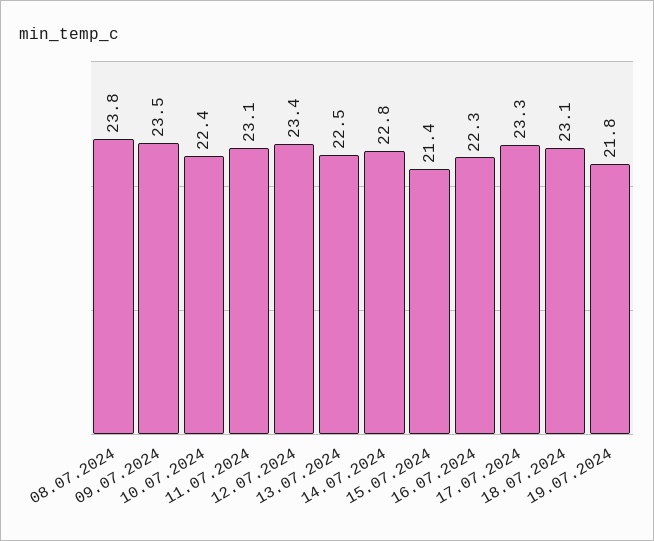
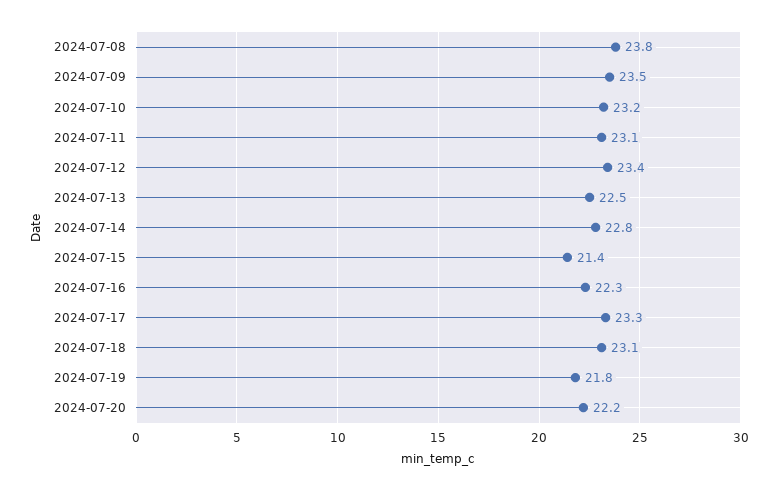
10.07.2024: 22.4 -> 23.2
2024-07-20: none -> 22.2

